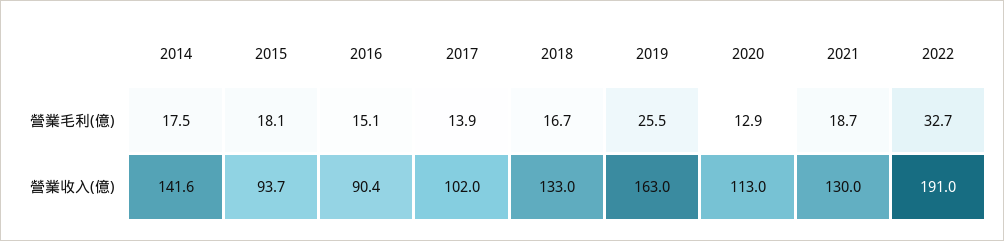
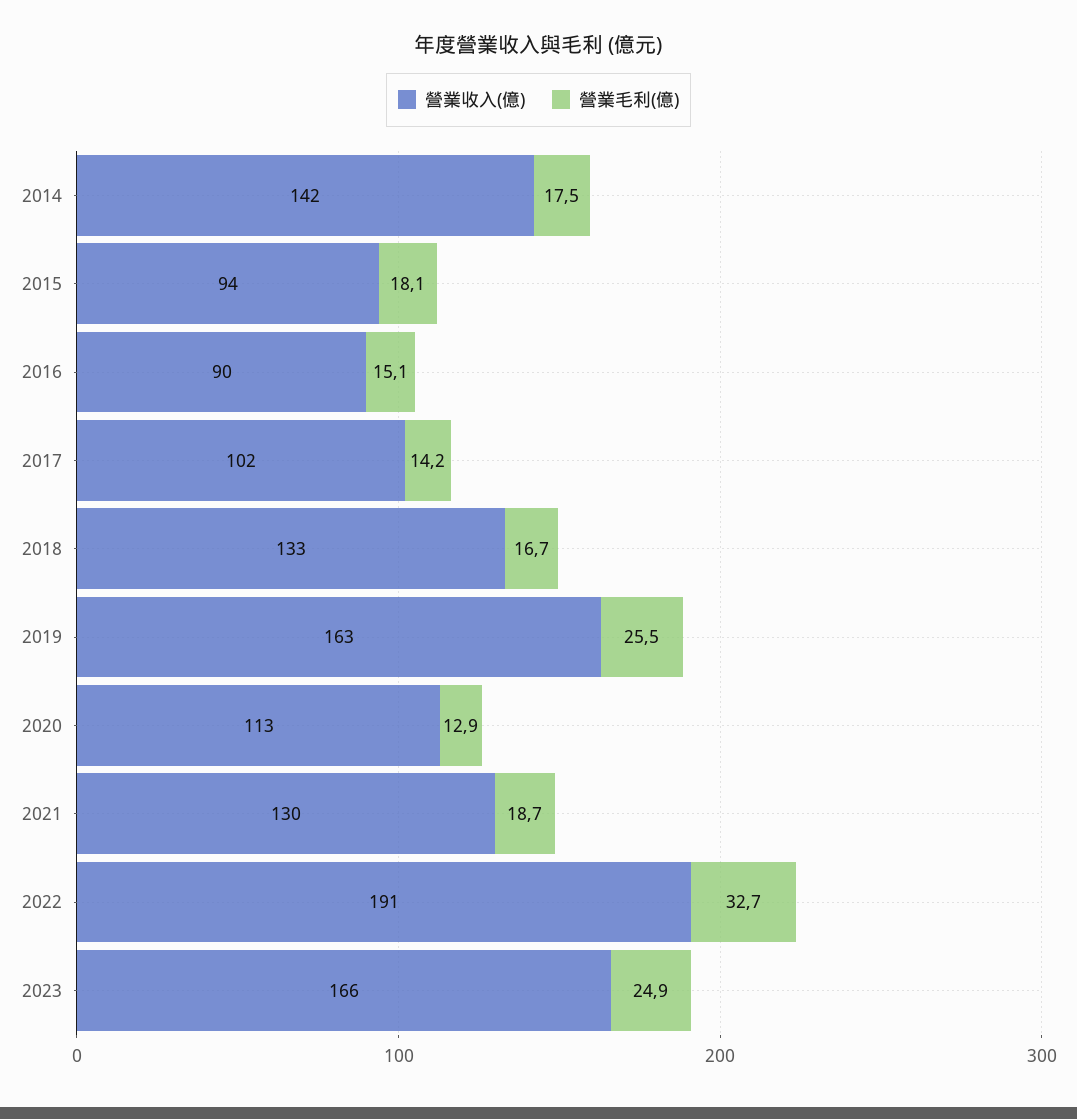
營業毛利(億), 2017: 13.9 -> 14.2
營業收入(億), 2023: none -> 166
營業毛利(億), 2023: none -> 24.9

